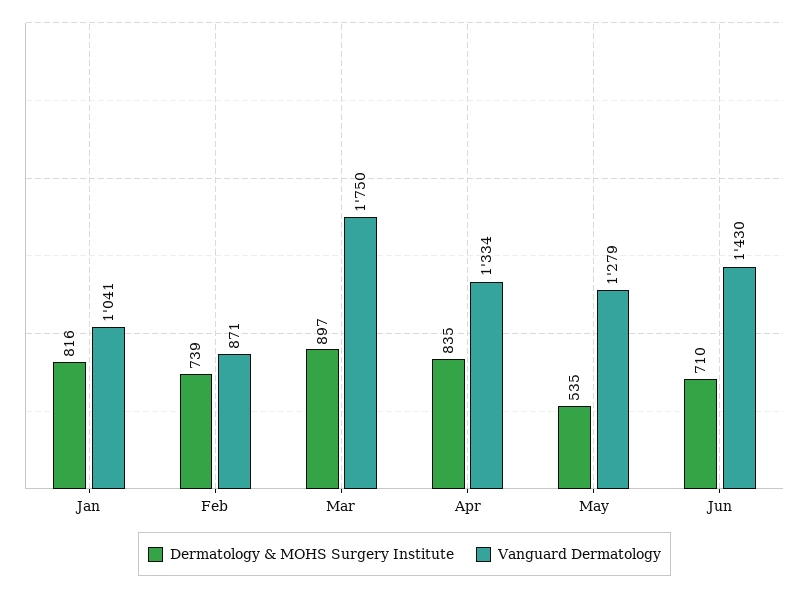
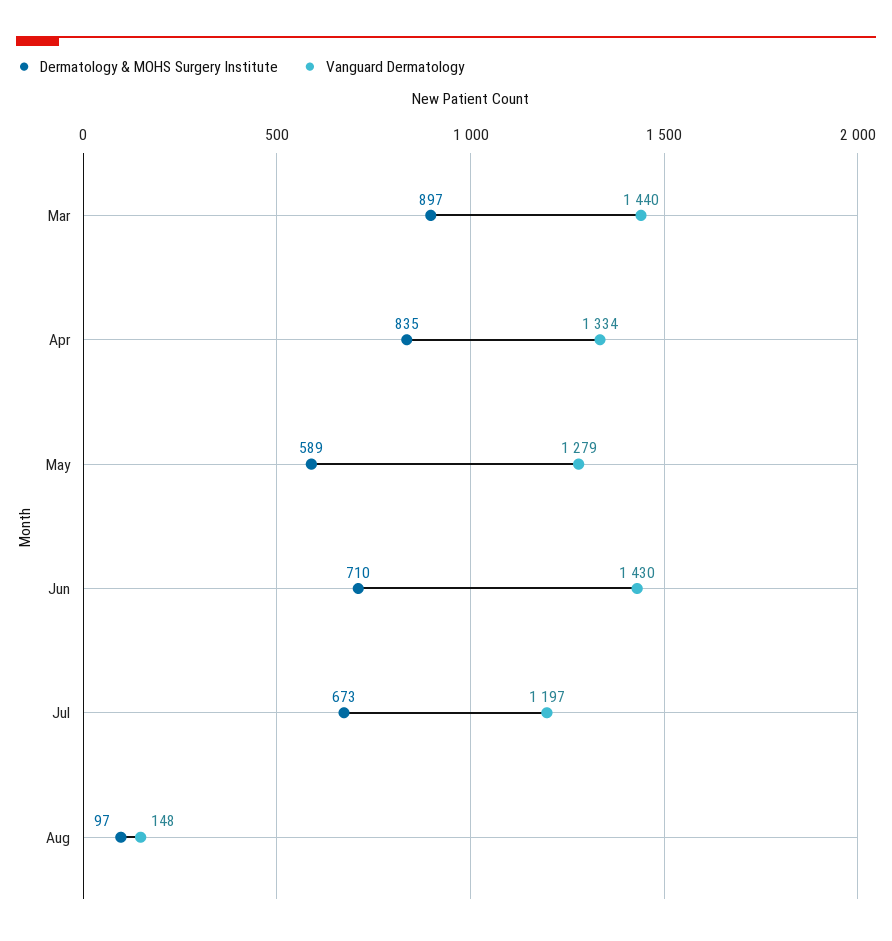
Dermatology & MOHS Surgery Institute, Jan: 816 -> none
Vanguard Dermatology, Jan: 1041 -> none
Dermatology & MOHS Surgery Institute, Feb: 739 -> none
Vanguard Dermatology, Feb: 871 -> none
Vanguard Dermatology, Mar: 1750 -> 1440
Dermatology & MOHS Surgery Institute, May: 535 -> 589
Dermatology & MOHS Surgery Institute, Jul: none -> 673
Vanguard Dermatology, Jul: none -> 1197
Dermatology & MOHS Surgery Institute, Aug: none -> 97
Vanguard Dermatology, Aug: none -> 148

